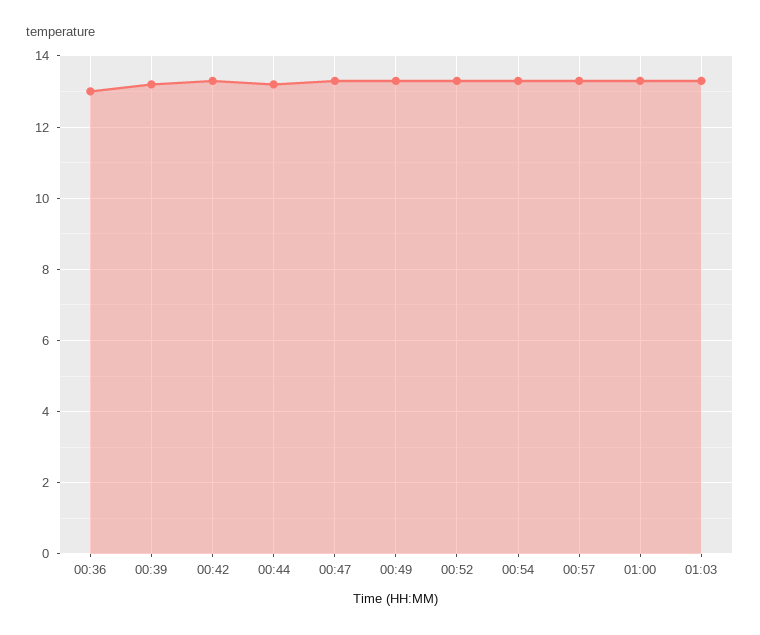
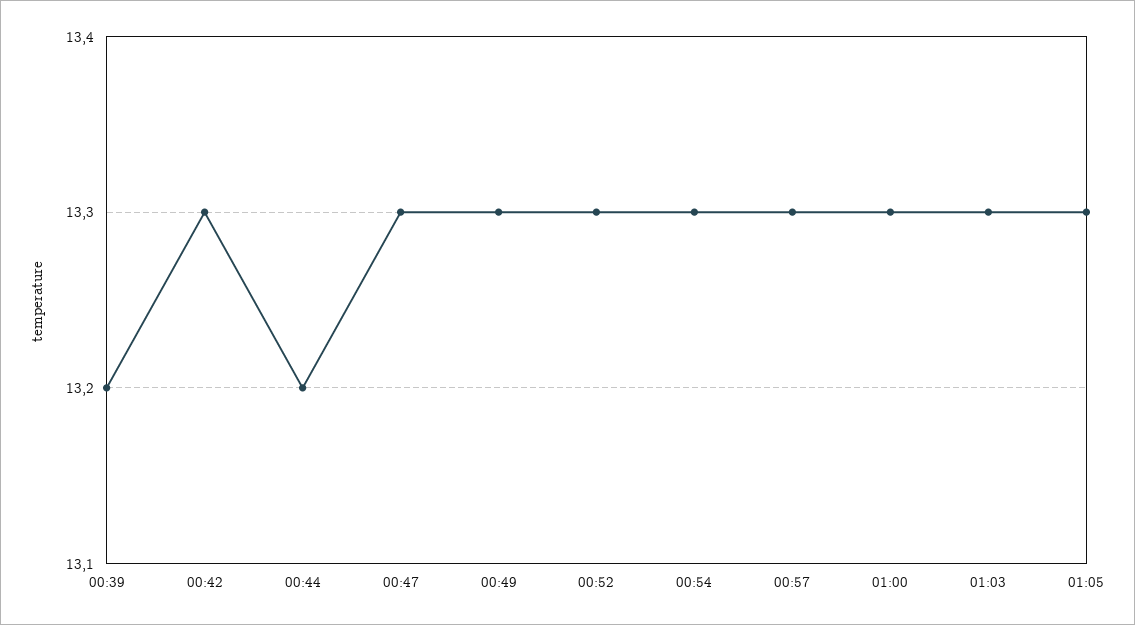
00:36: 13 -> none
01:05: none -> 13.3

